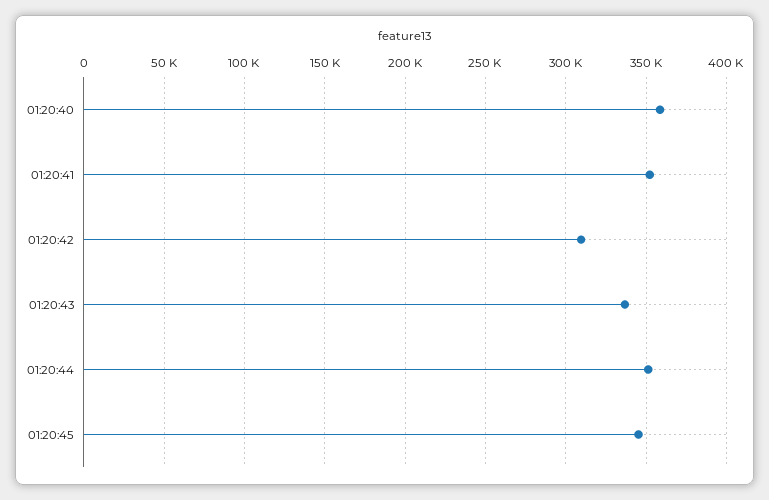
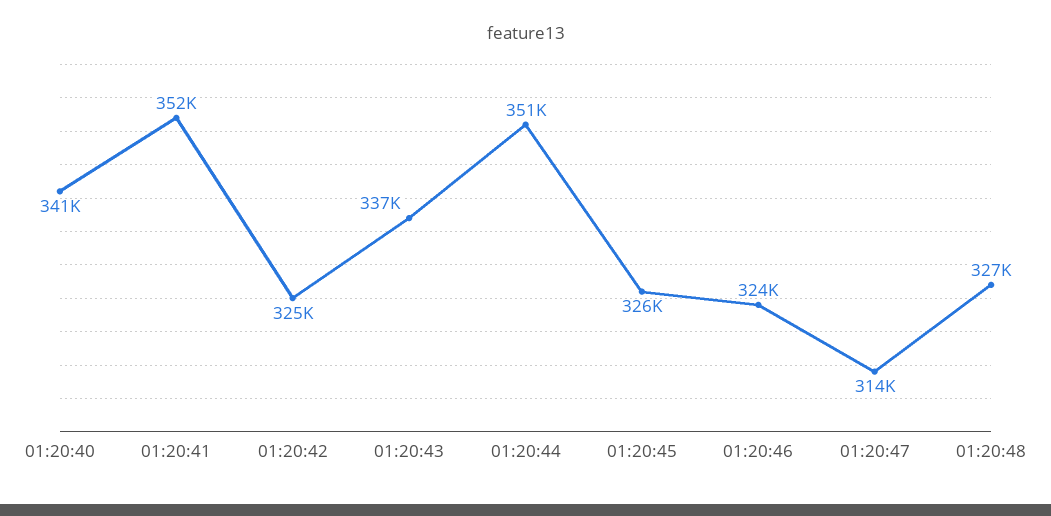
01:20:40: 360000 -> 341000
01:20:42: 310000 -> 325000
01:20:45: 345000 -> 326000
01:20:46: none -> 324000
01:20:47: none -> 314000
01:20:48: none -> 327000

